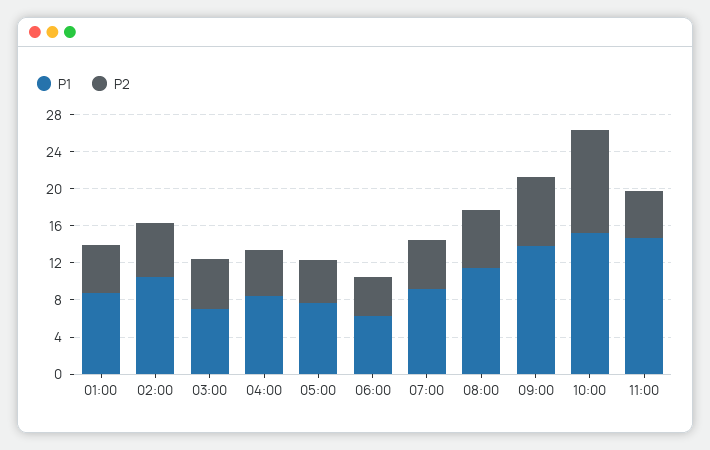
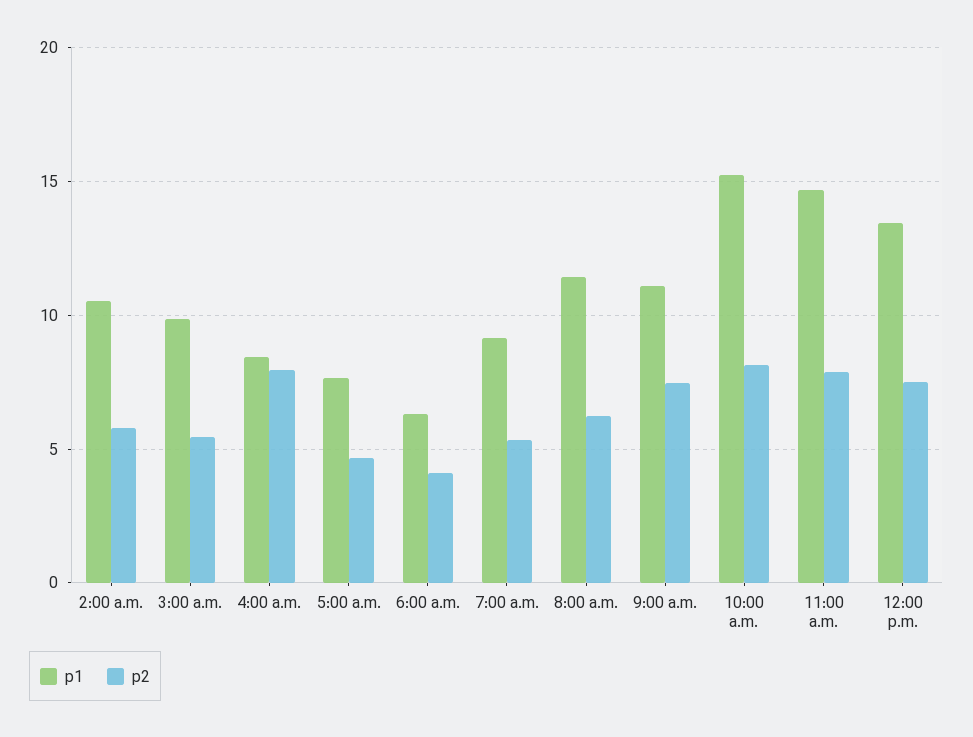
P1, 01:00: 9 -> none
P2, 01:00: 5 -> none
P1, 03:00: 7 -> 10
P2, 04:00: 5 -> 8
P1, 09:00: 14 -> 11
P2, 10:00: 11 -> 8
P2, 11:00: 5 -> 8
P1, 12:00 p.m.: none -> 13.5
P2, 12:00 p.m.: none -> 7.5

